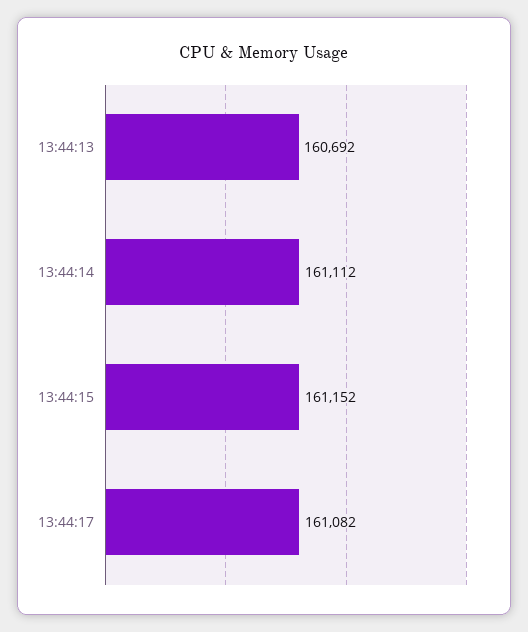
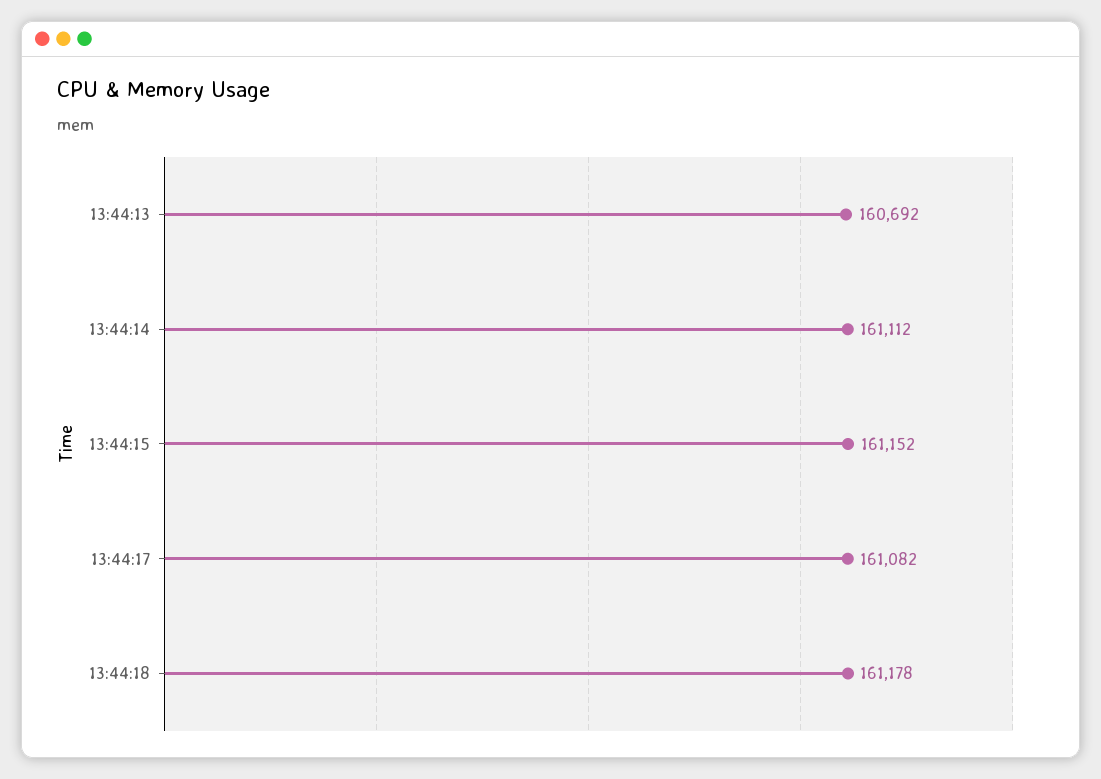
13:44:18: none -> 161178

